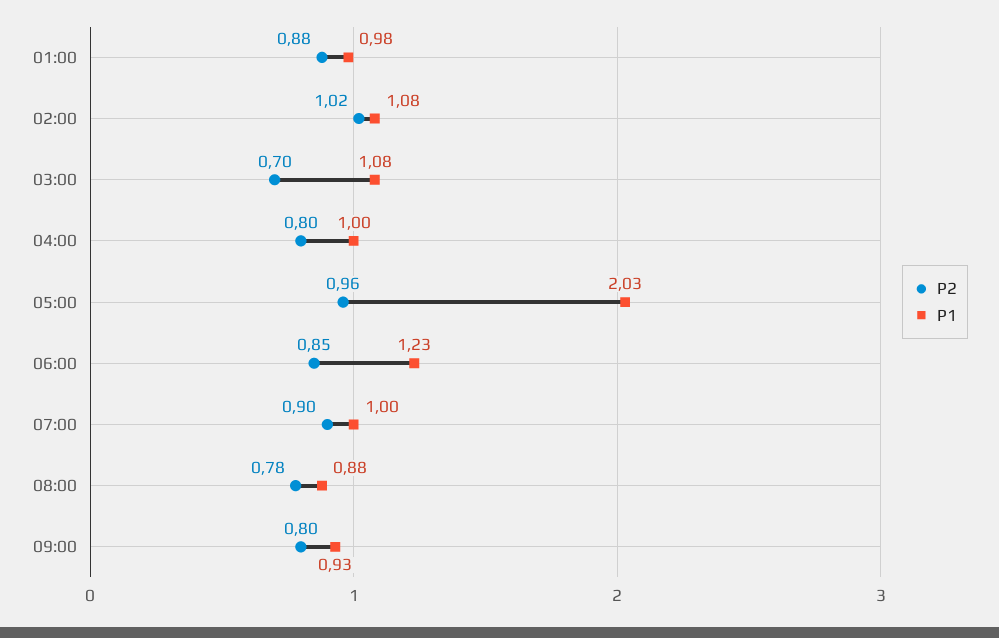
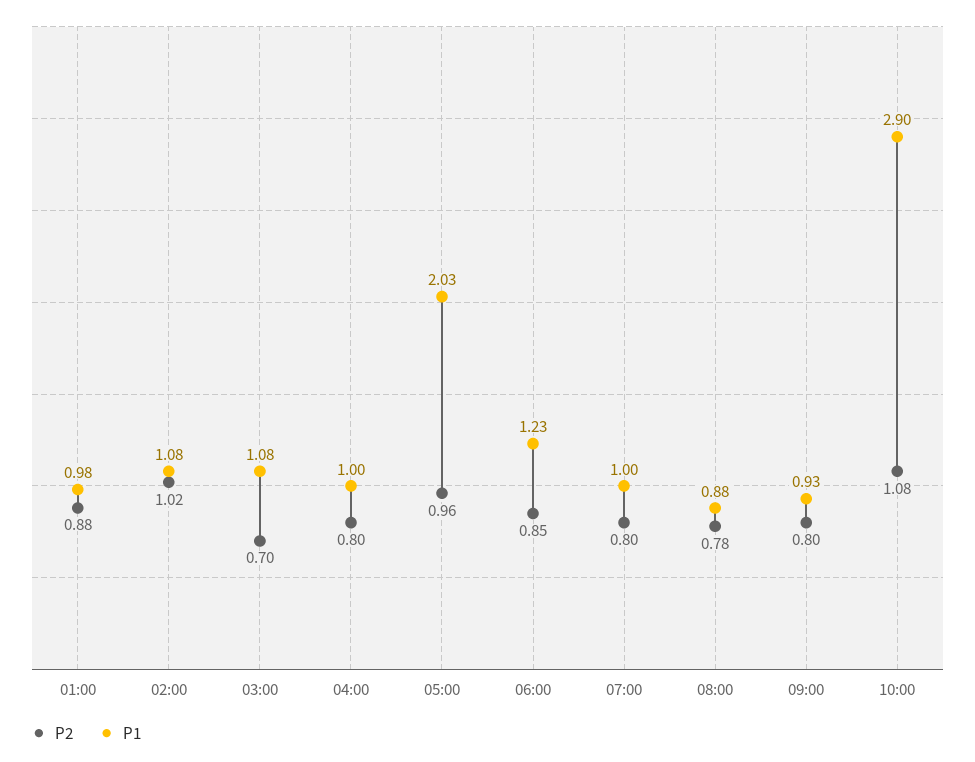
P2, 07:00: 0.9 -> 0.8
P2, 10:00: none -> 1.08
P1, 10:00: none -> 2.9

